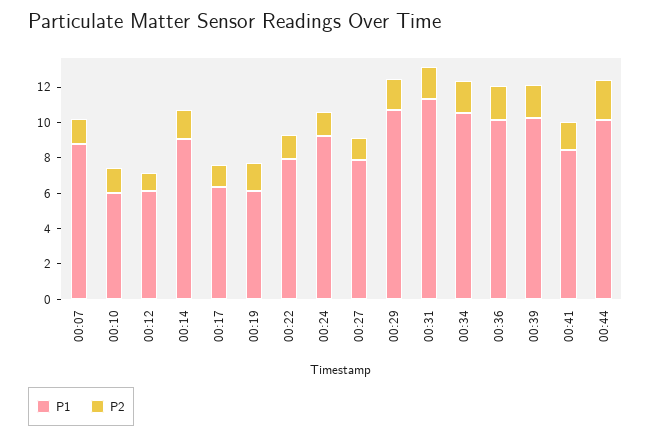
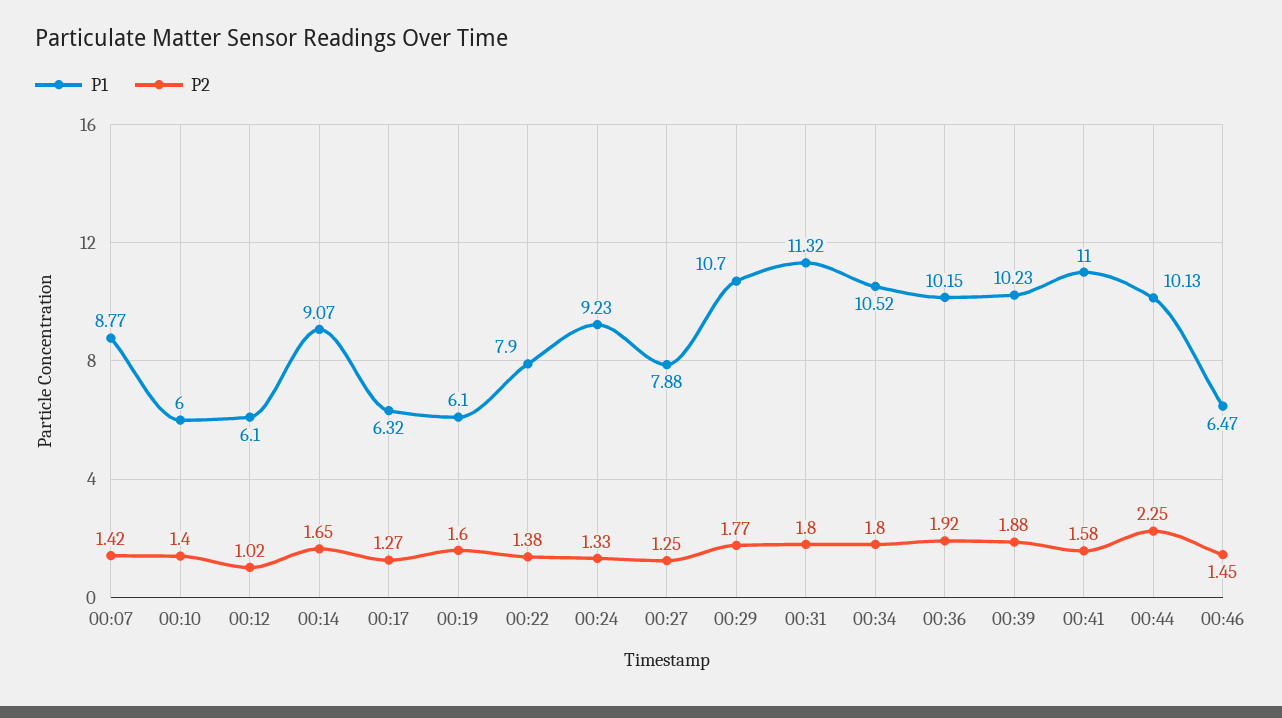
P1, 00:41: 8.5 -> 11
P1, 00:46: none -> 6.47
P2, 00:46: none -> 1.45

